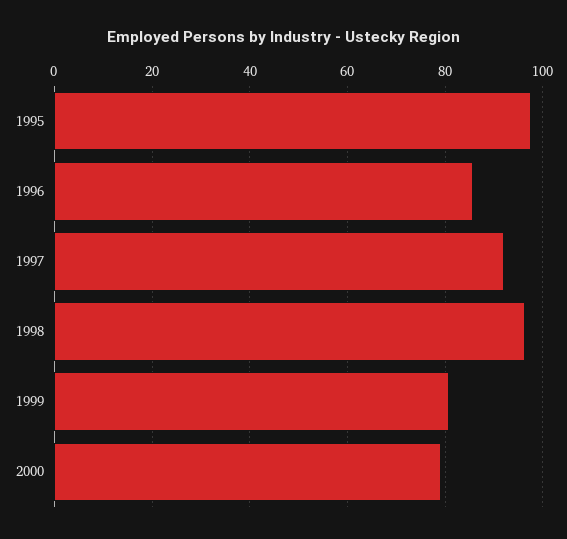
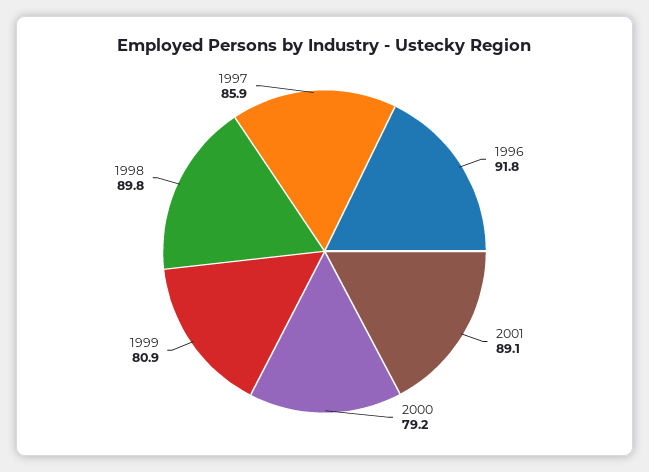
1995: 98 -> none
1996: 86 -> 91.8
1997: 92 -> 85.9
1998: 96 -> 89.8
2001: none -> 89.1

